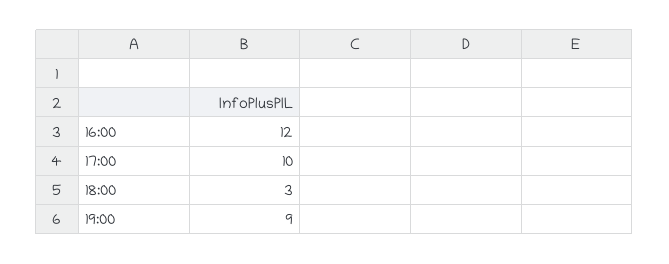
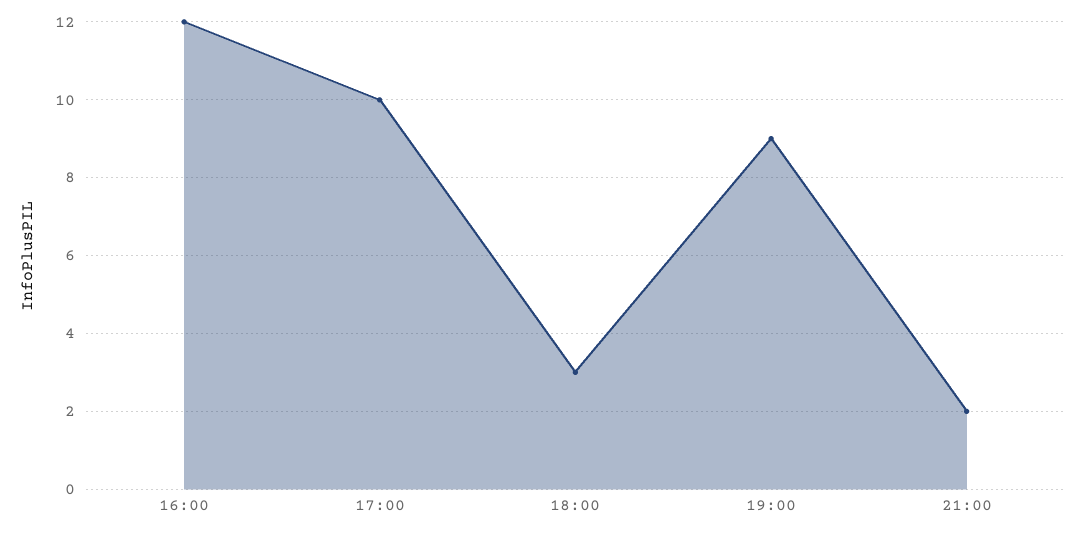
21:00: none -> 2

